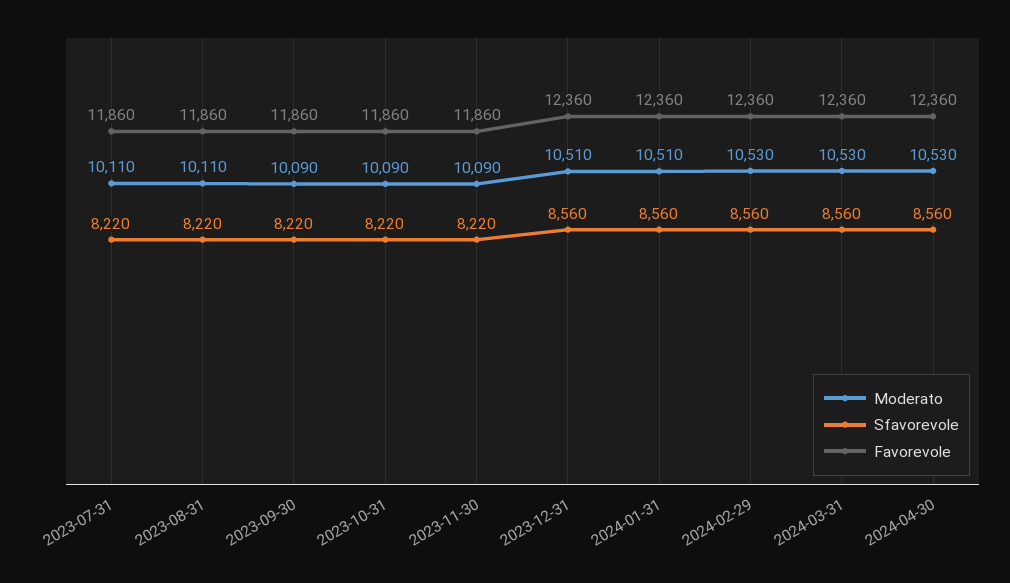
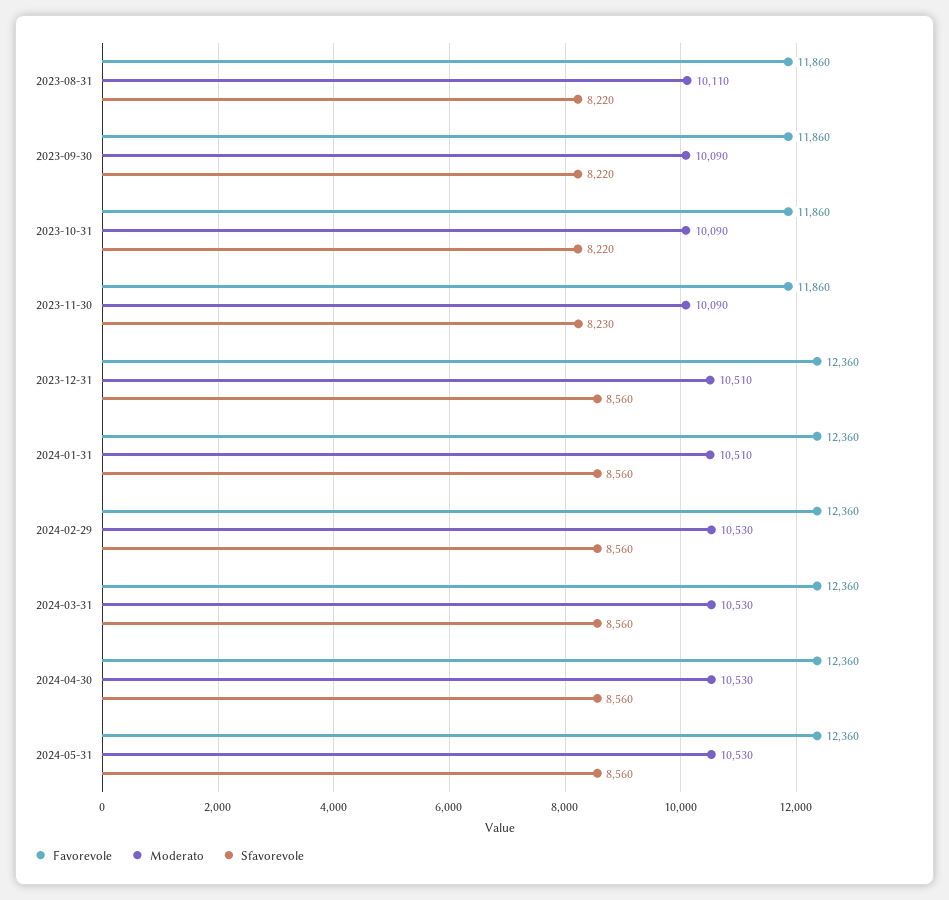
Moderato, 2023-07-31: 10110 -> none
Sfavorevole, 2023-07-31: 8220 -> none
Favorevole, 2023-07-31: 11860 -> none
Sfavorevole, 2023-11-30: 8220 -> 8230
Favorevole, 2024-05-31: none -> 12360
Moderato, 2024-05-31: none -> 10530
Sfavorevole, 2024-05-31: none -> 8560

